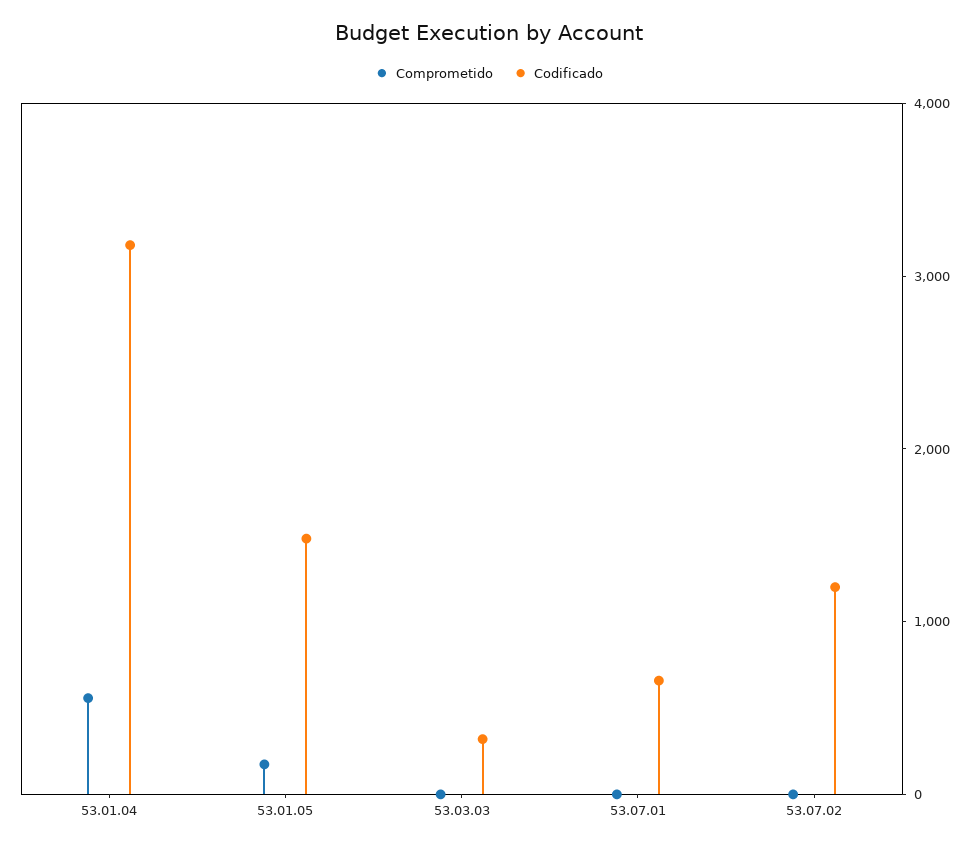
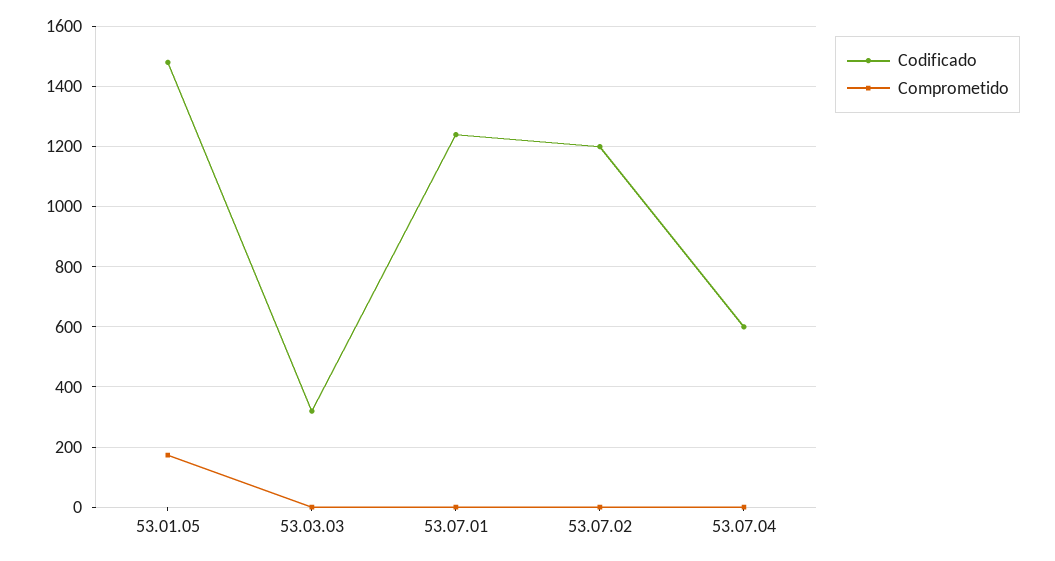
Comprometido, 53.01.04: 600 -> none
Codificado, 53.01.04: 3200 -> none
Codificado, 53.07.01: 600 -> 1240
Codificado, 53.07.04: none -> 600
Comprometido, 53.07.04: none -> 0

